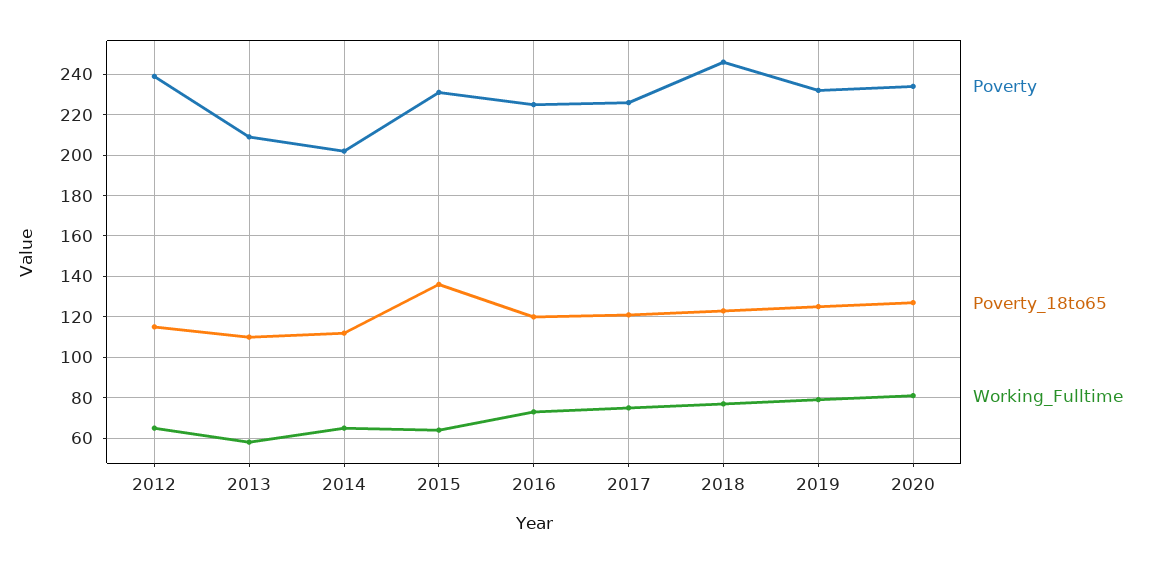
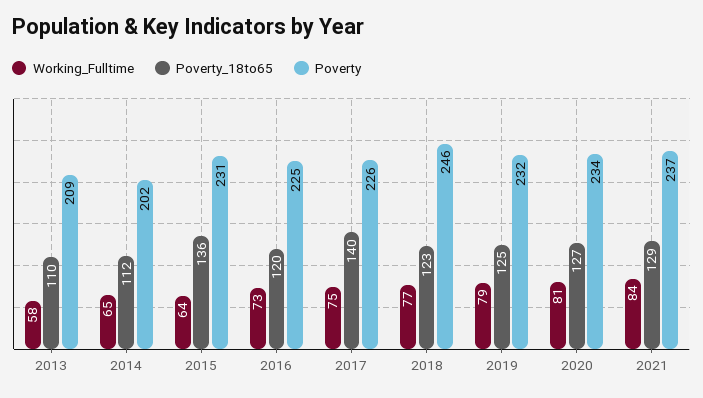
Poverty, 2012: 240 -> none
Poverty_18to65, 2012: 115 -> none
Working_Fulltime, 2012: 65 -> none
Poverty_18to65, 2017: 120 -> 140
Working_Fulltime, 2021: none -> 84
Poverty_18to65, 2021: none -> 129
Poverty, 2021: none -> 237

